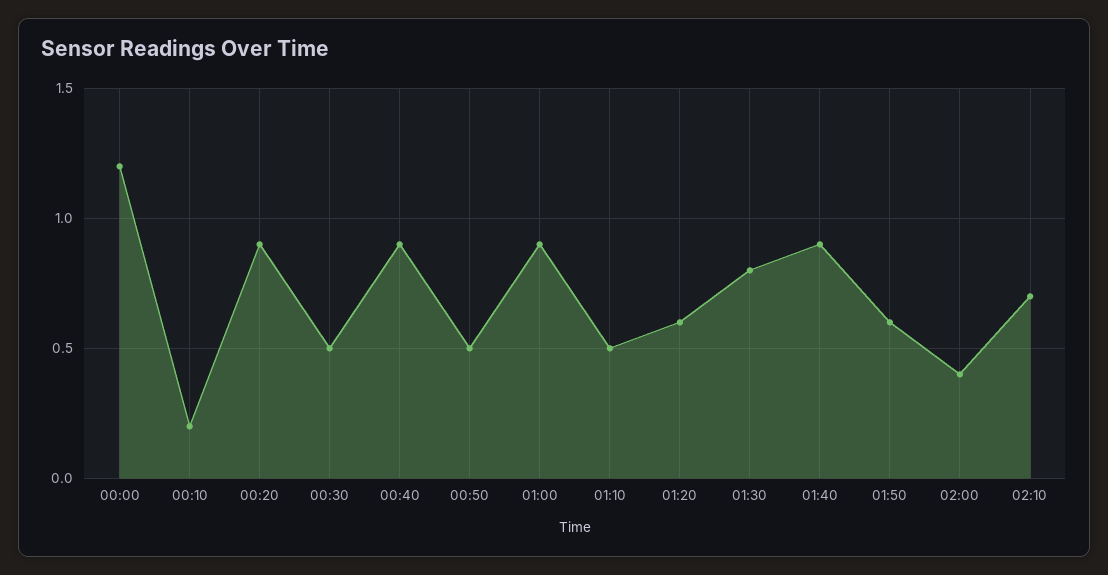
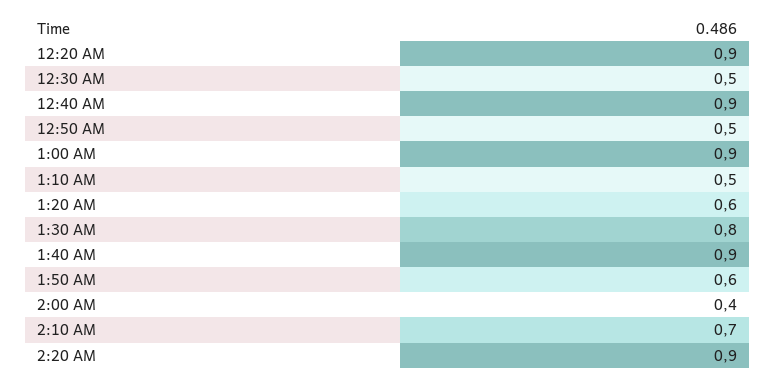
00:00: 1.2 -> none
00:10: 0.2 -> none
2:20 AM: none -> 0.9

